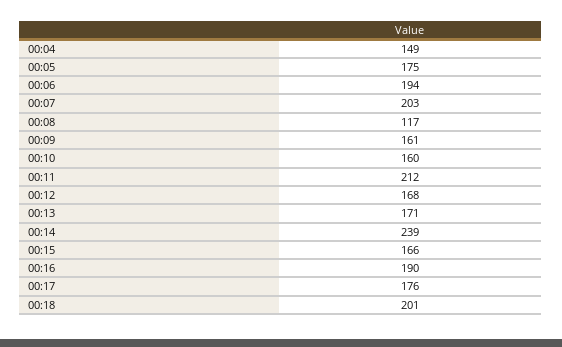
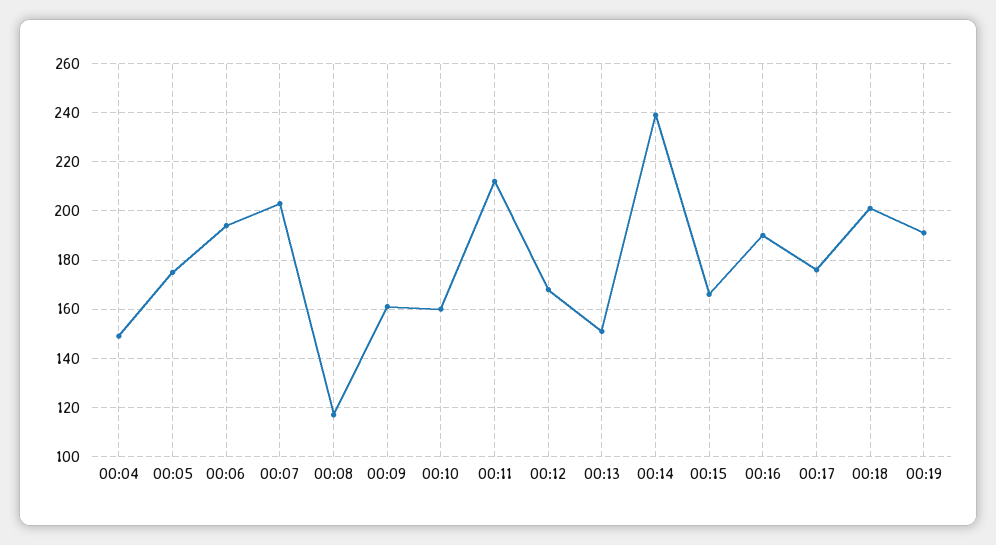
00:13: 171 -> 150
00:19: none -> 190

